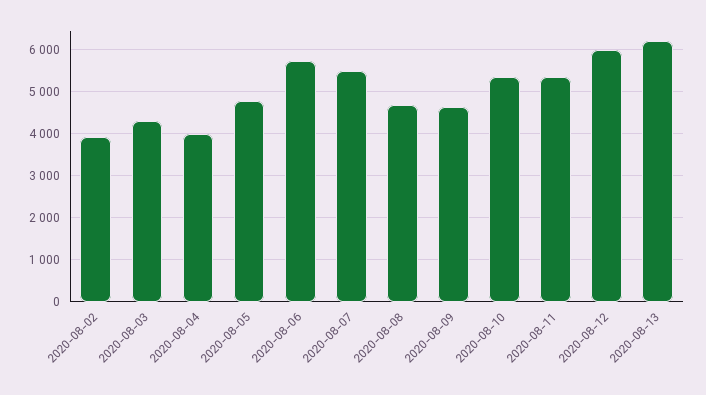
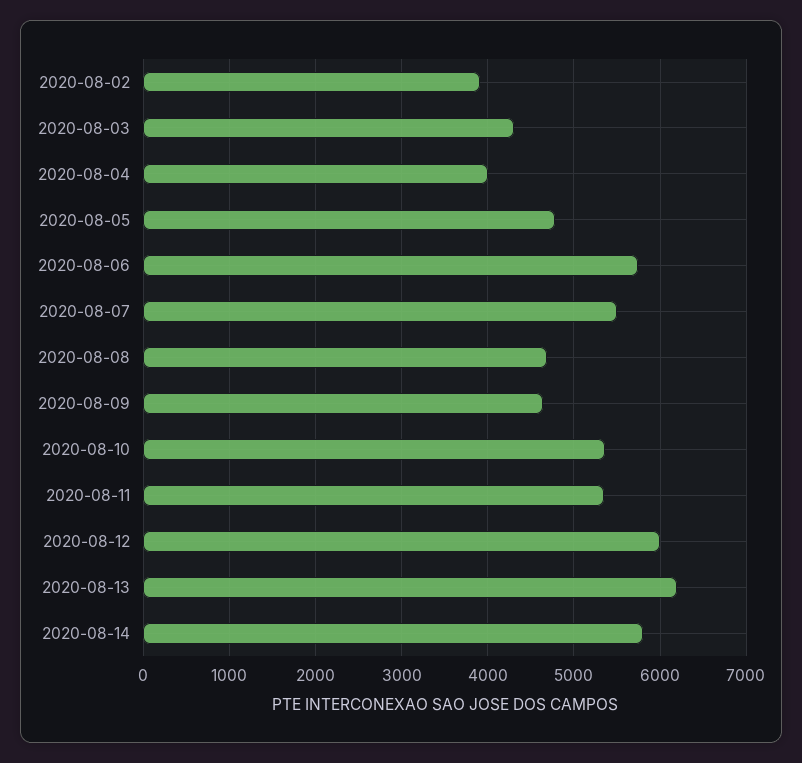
2020-08-14: none -> 5800

